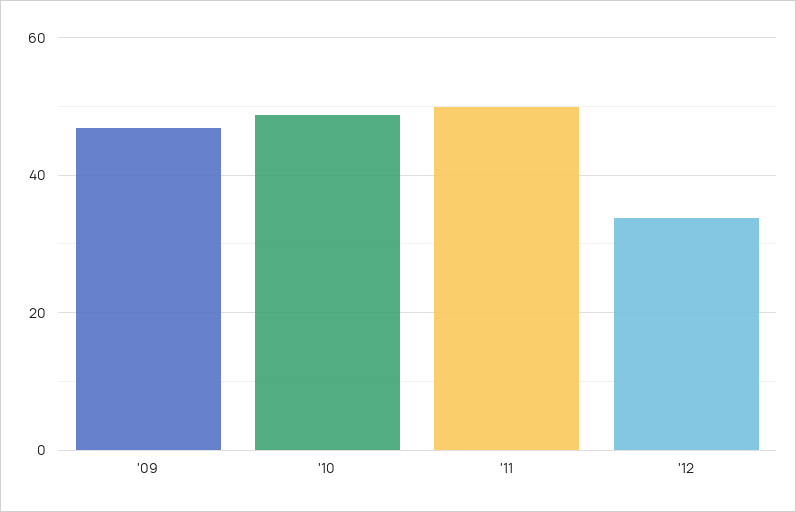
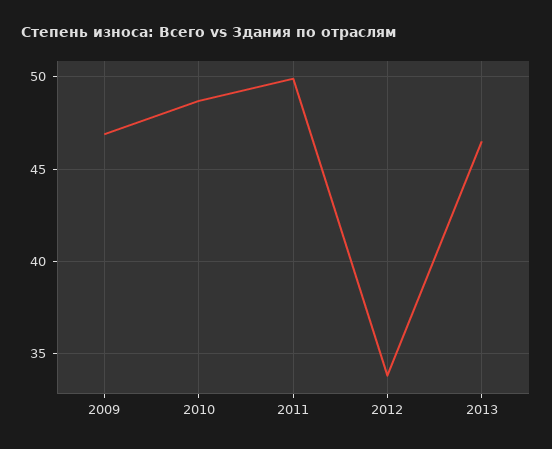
2013: none -> 46.5

